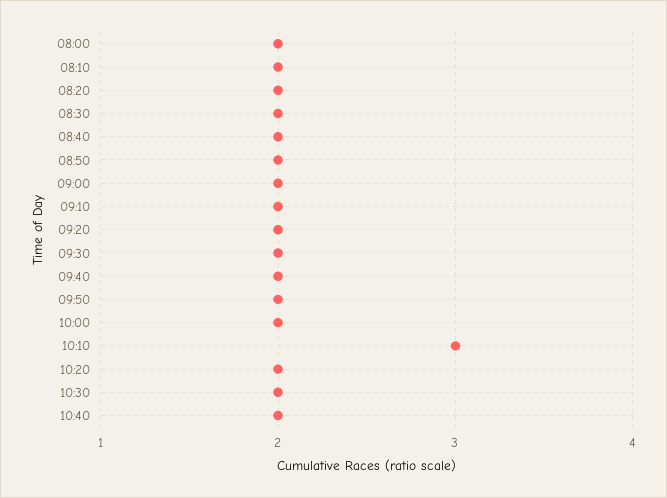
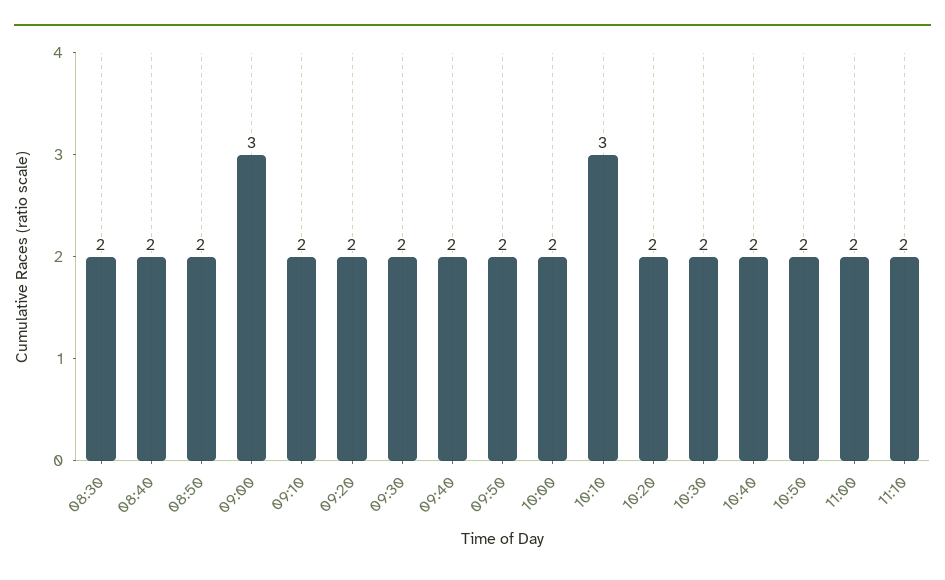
08:00: 2 -> none
08:10: 2 -> none
08:20: 2 -> none
09:00: 2 -> 3
10:50: none -> 2
11:00: none -> 2
11:10: none -> 2

